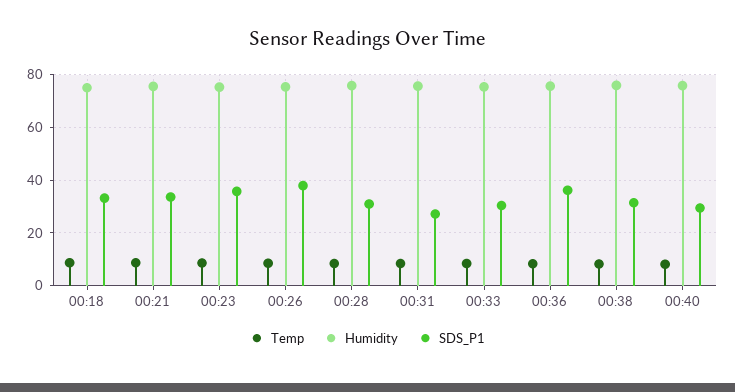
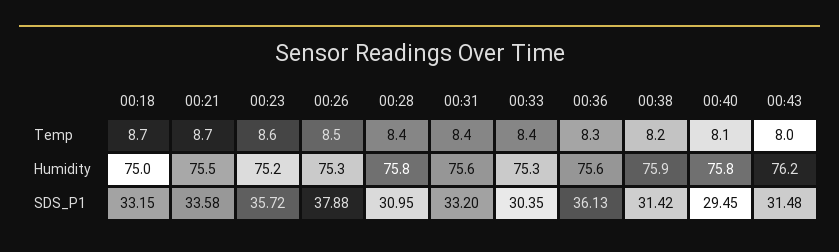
SDS_P1, 00:31: 27.5 -> 33.2
Temp, 00:43: none -> 8
Humidity, 00:43: none -> 76.2
SDS_P1, 00:43: none -> 31.48

